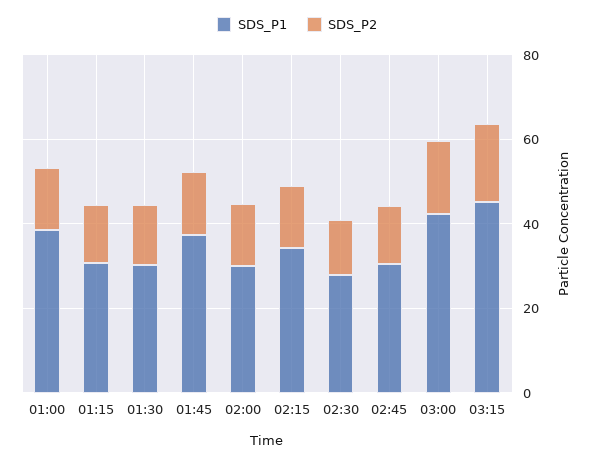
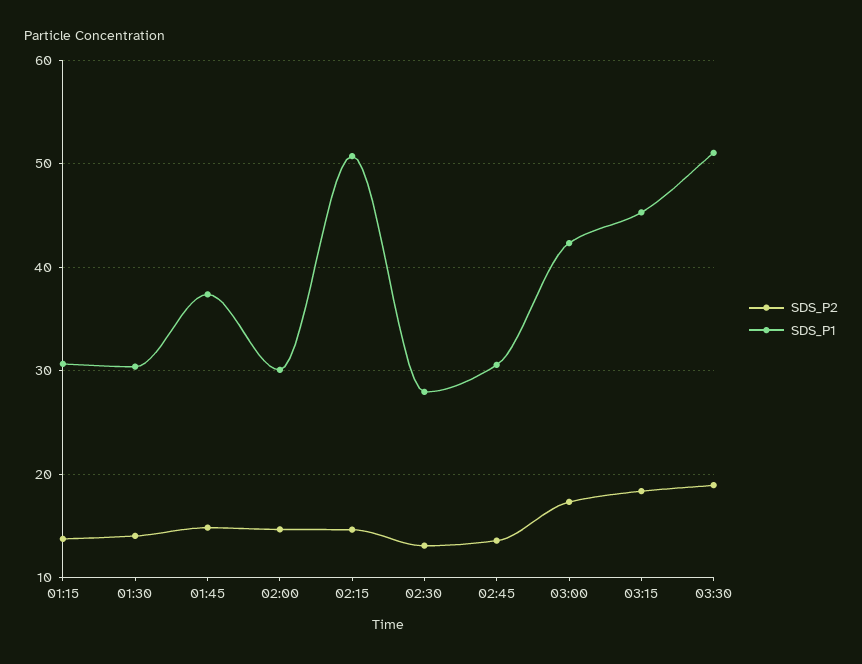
SDS_P1, 01:00: 40 -> none
SDS_P2, 01:00: 15 -> none
SDS_P1, 02:15: 35 -> 51
SDS_P2, 03:30: none -> 19
SDS_P1, 03:30: none -> 51

